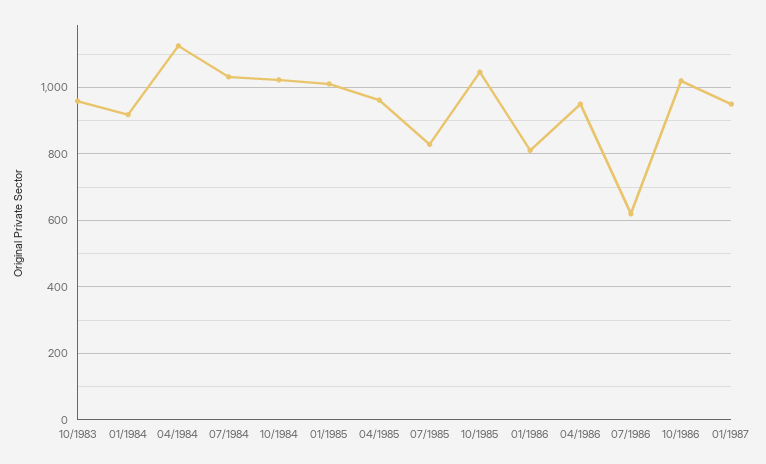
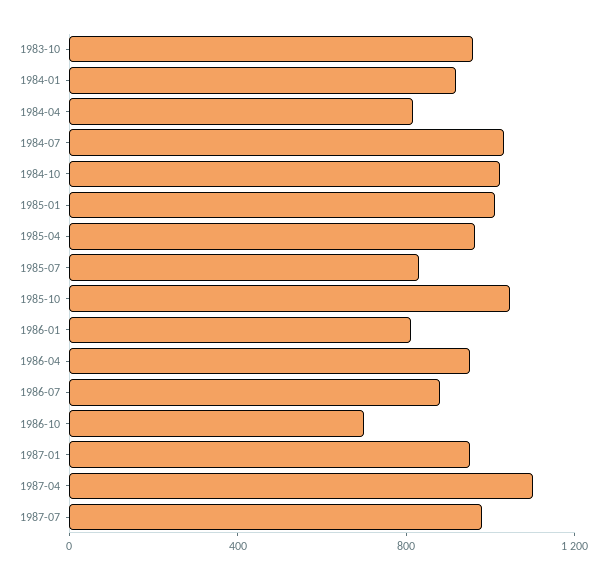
04/1984: 1120 -> 800
07/1986: 620 -> 900
10/1986: 1020 -> 700
1987-04: none -> 1100
1987-07: none -> 1000

